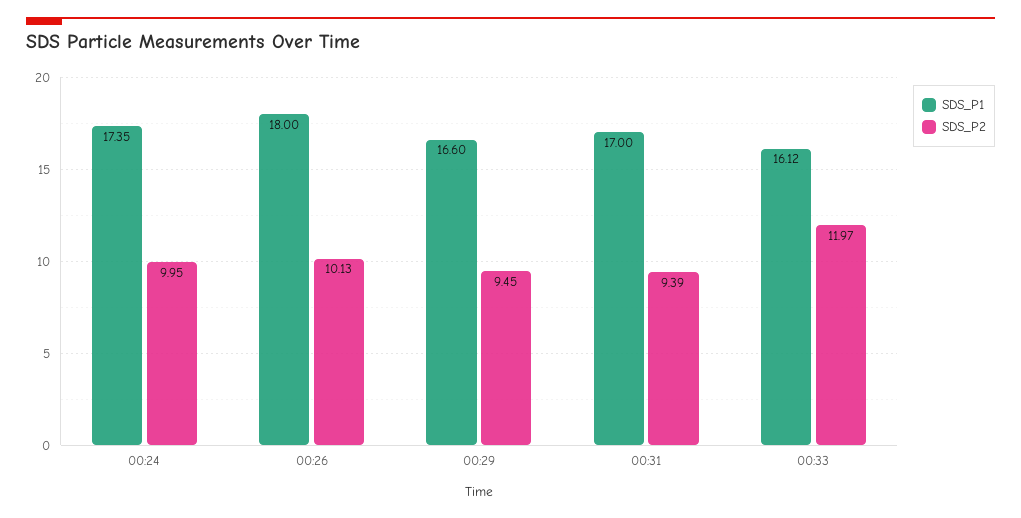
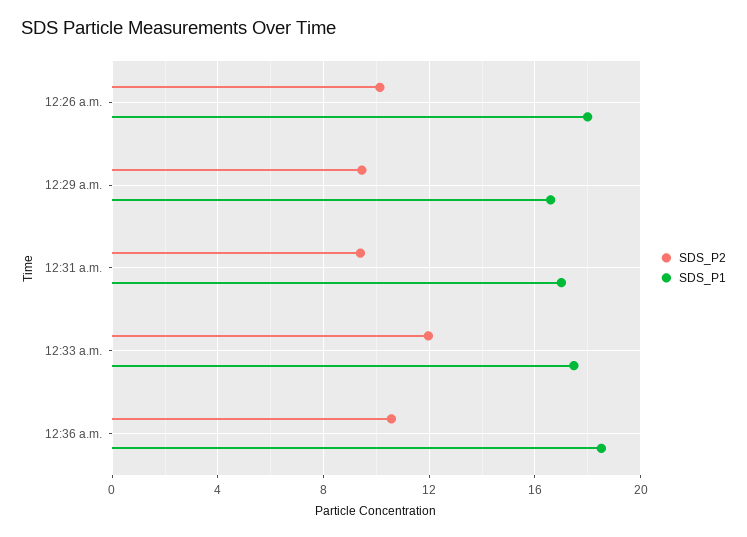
SDS_P1, 00:24: 17.35 -> none
SDS_P2, 00:24: 9.95 -> none
SDS_P1, 00:33: 16.12 -> 17.5
SDS_P2, 12:36 a.m.: none -> 10.5
SDS_P1, 12:36 a.m.: none -> 18.5

